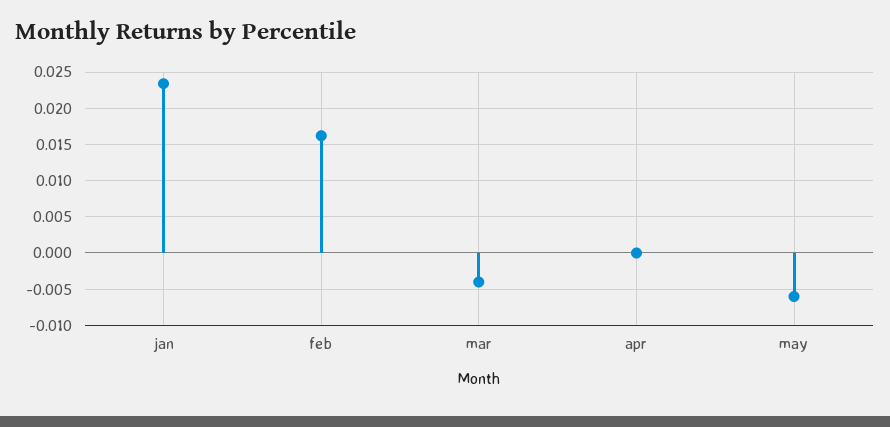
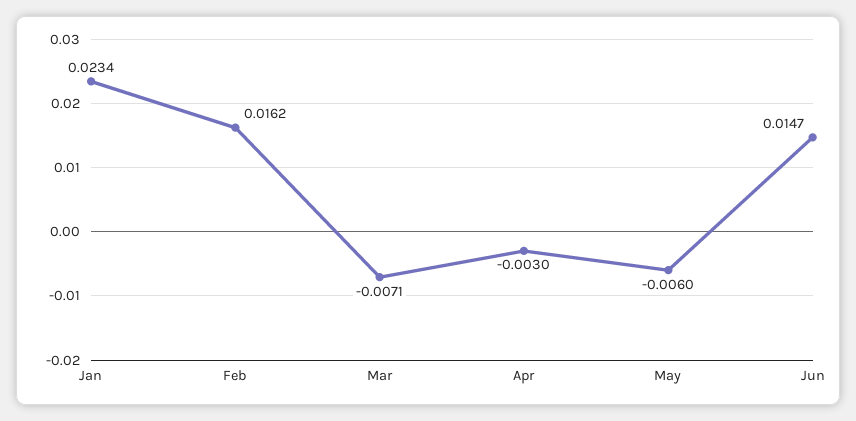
mar: -0.004 -> -0.0071
apr: 0 -> -0.003
Jun: none -> 0.0147

